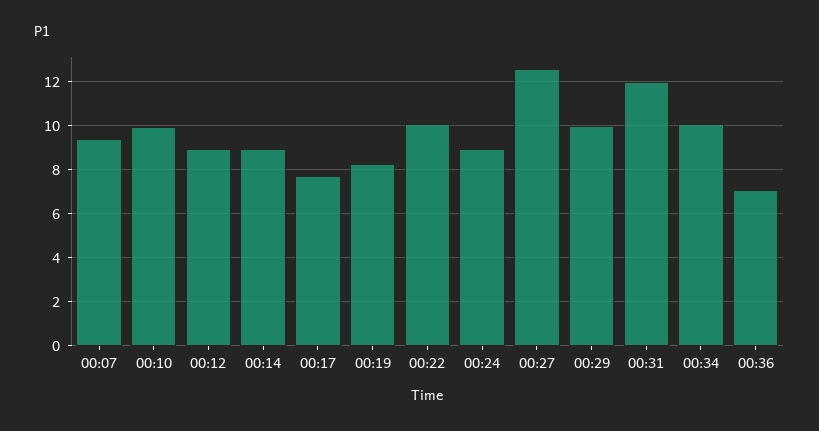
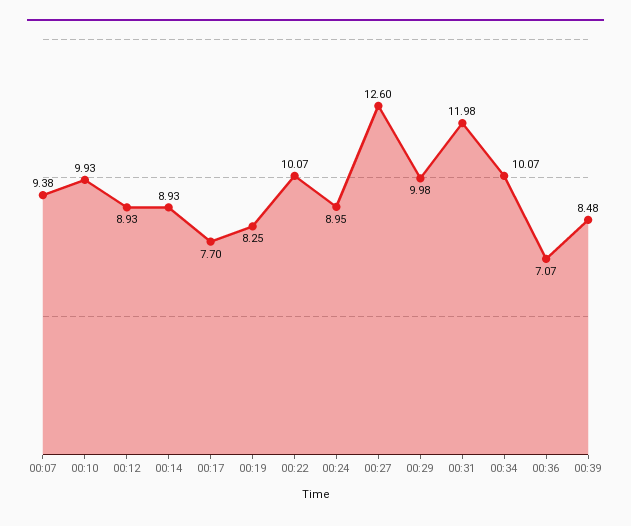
00:39: none -> 8.48

